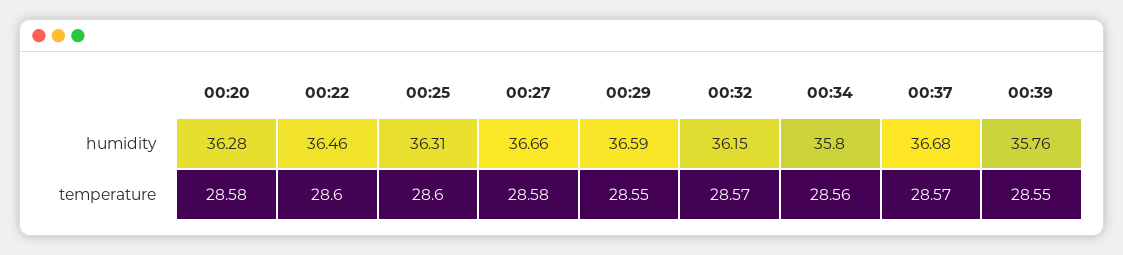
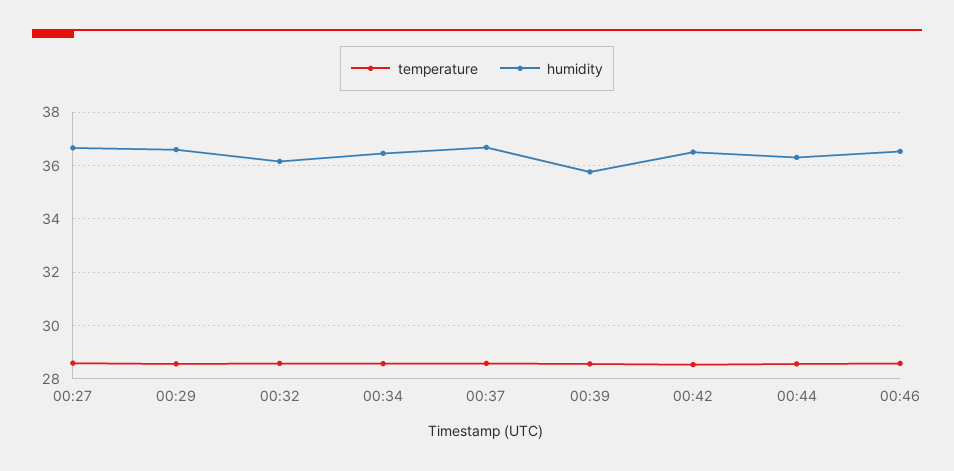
humidity, 00:20: 36.28 -> none
humidity, 00:22: 36.46 -> none
humidity, 00:25: 36.31 -> none
humidity, 00:34: 35.8 -> 36.5
temperature, 00:20: 28.58 -> none
temperature, 00:22: 28.6 -> none
temperature, 00:25: 28.6 -> none
temperature, 00:42: none -> 28.5
humidity, 00:42: none -> 36.5
temperature, 00:44: none -> 28.5
humidity, 00:44: none -> 36.25
temperature, 00:46: none -> 28.5
humidity, 00:46: none -> 36.5

